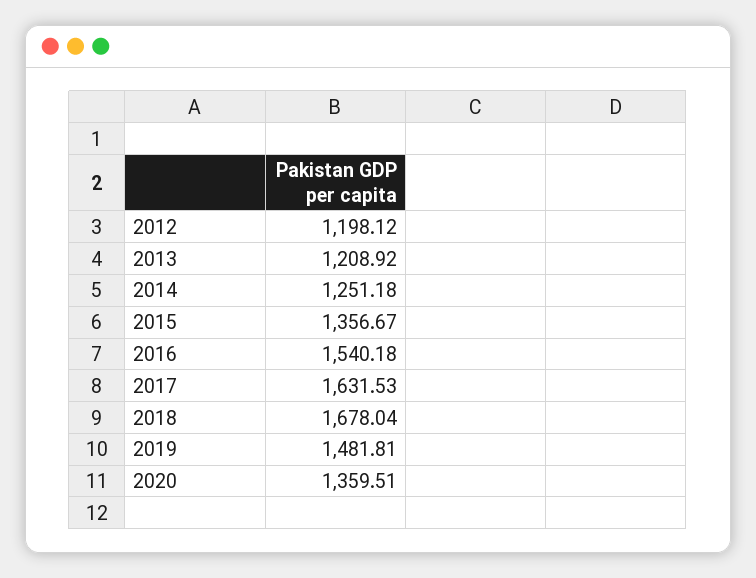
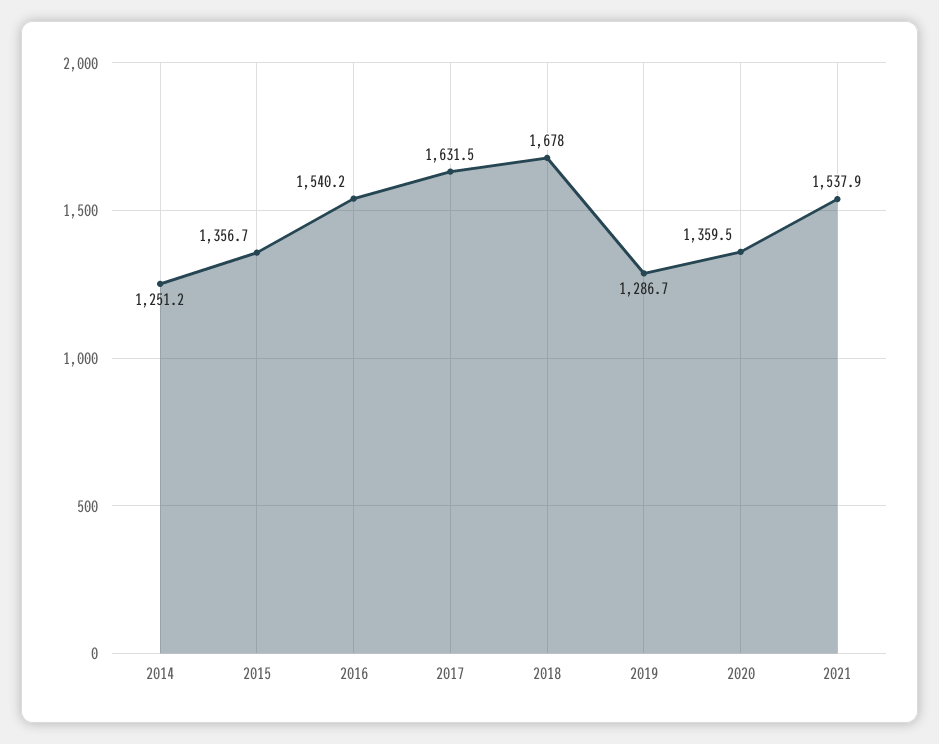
2012: 1198.12 -> none
2013: 1208.92 -> none
2019: 1481.81 -> 1286.7
2021: none -> 1537.9

